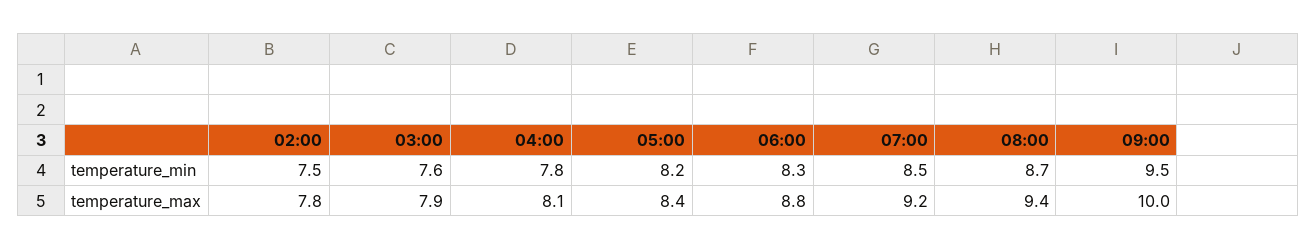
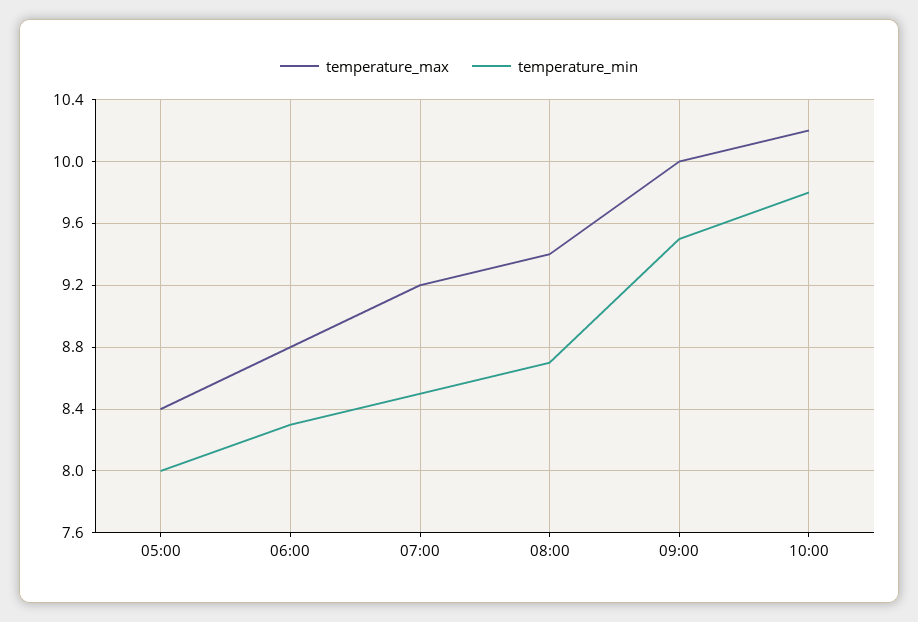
temperature_min, 02:00: 7.5 -> none
temperature_min, 03:00: 7.6 -> none
temperature_min, 04:00: 7.8 -> none
temperature_min, 05:00: 8.2 -> 8
temperature_max, 02:00: 7.8 -> none
temperature_max, 03:00: 7.9 -> none
temperature_max, 04:00: 8.1 -> none
temperature_max, 10:00: none -> 10.2
temperature_min, 10:00: none -> 9.8

